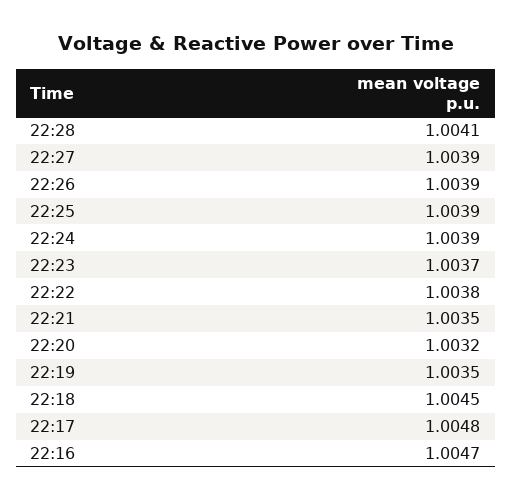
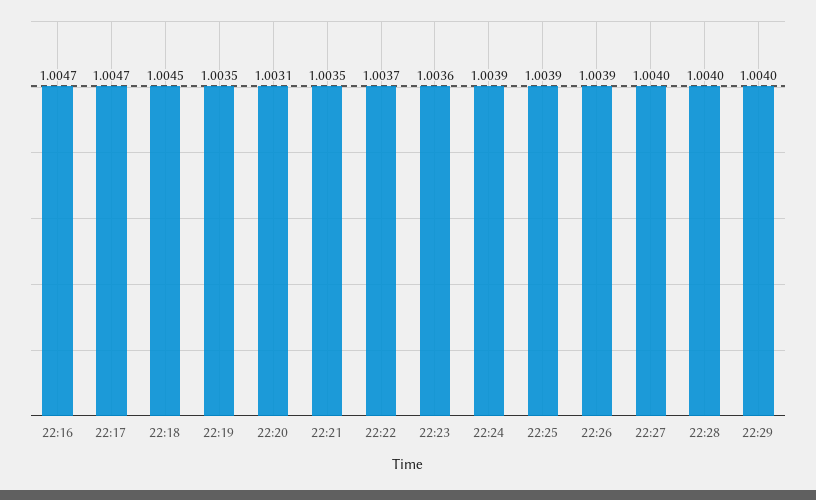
22:28: 1.0041 -> 1.004
22:27: 1.0039 -> 1.004
22:23: 1.0037 -> 1.0036
22:22: 1.0038 -> 1.0037
22:20: 1.0032 -> 1.0031
22:17: 1.0048 -> 1.0047
22:29: none -> 1.004

